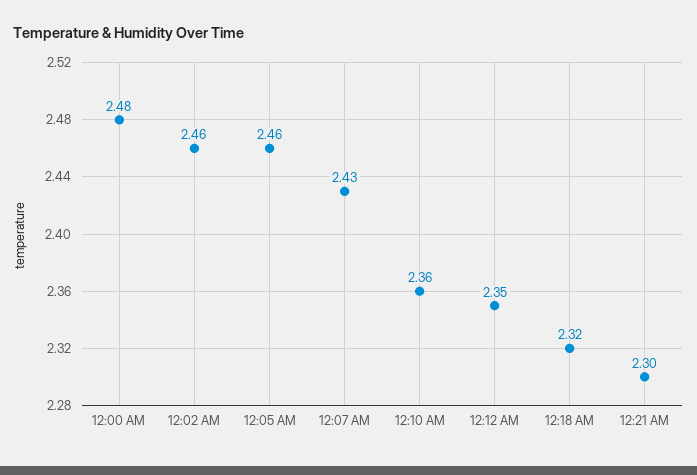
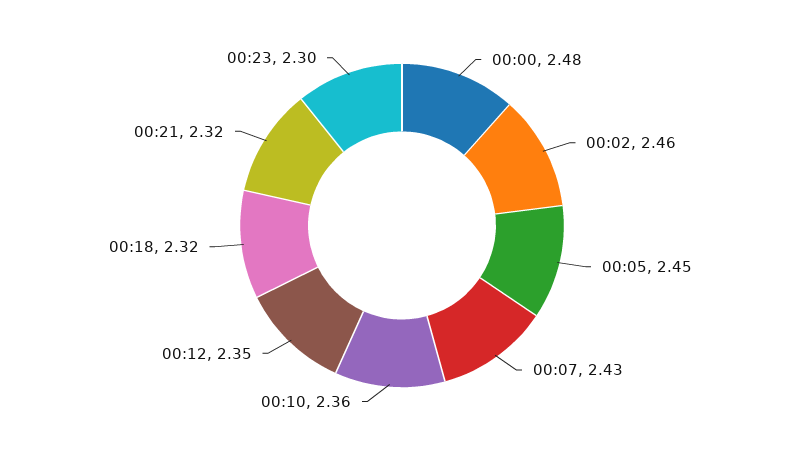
12:05 AM: 2.46 -> 2.45
12:21 AM: 2.3 -> 2.32
00:23: none -> 2.3

